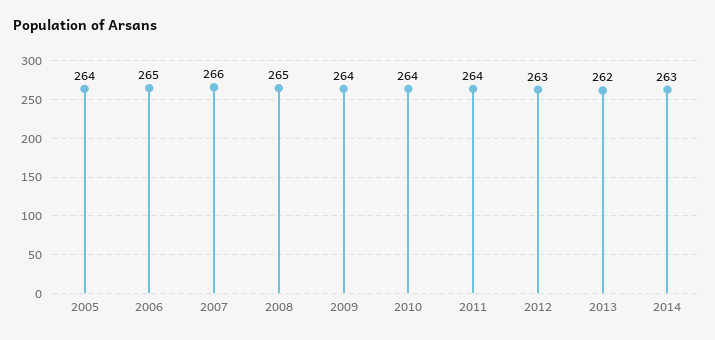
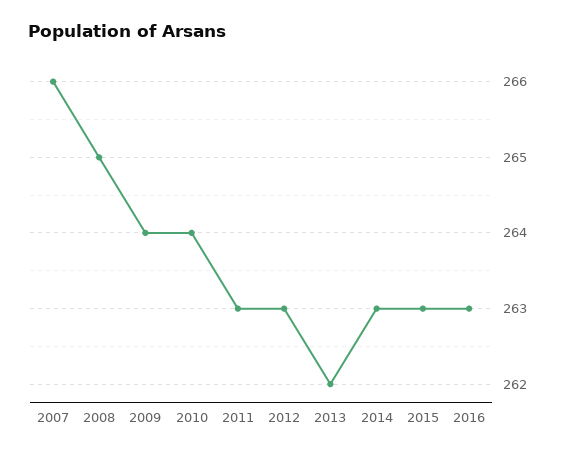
2005: 264 -> none
2006: 265 -> none
2011: 264 -> 263
2015: none -> 263
2016: none -> 263

